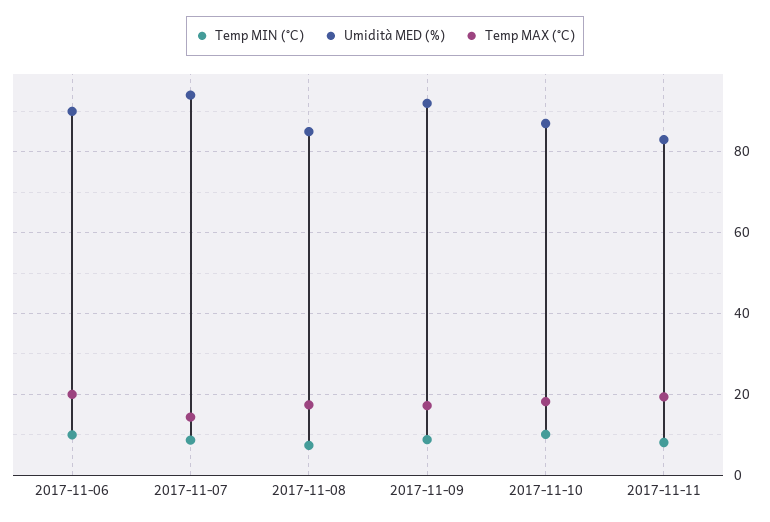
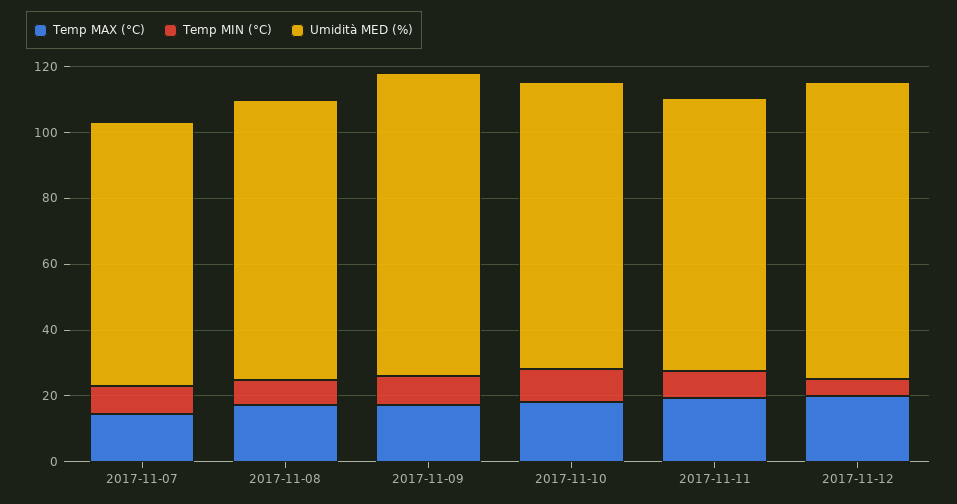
Temp MIN (°C), 2017-11-06: 10 -> none
Umidità MED (%), 2017-11-06: 90 -> none
Temp MAX (°C), 2017-11-06: 20 -> none
Umidità MED (%), 2017-11-07: 94 -> 80
Temp MAX (°C), 2017-11-12: none -> 20
Temp MIN (°C), 2017-11-12: none -> 5
Umidità MED (%), 2017-11-12: none -> 90

